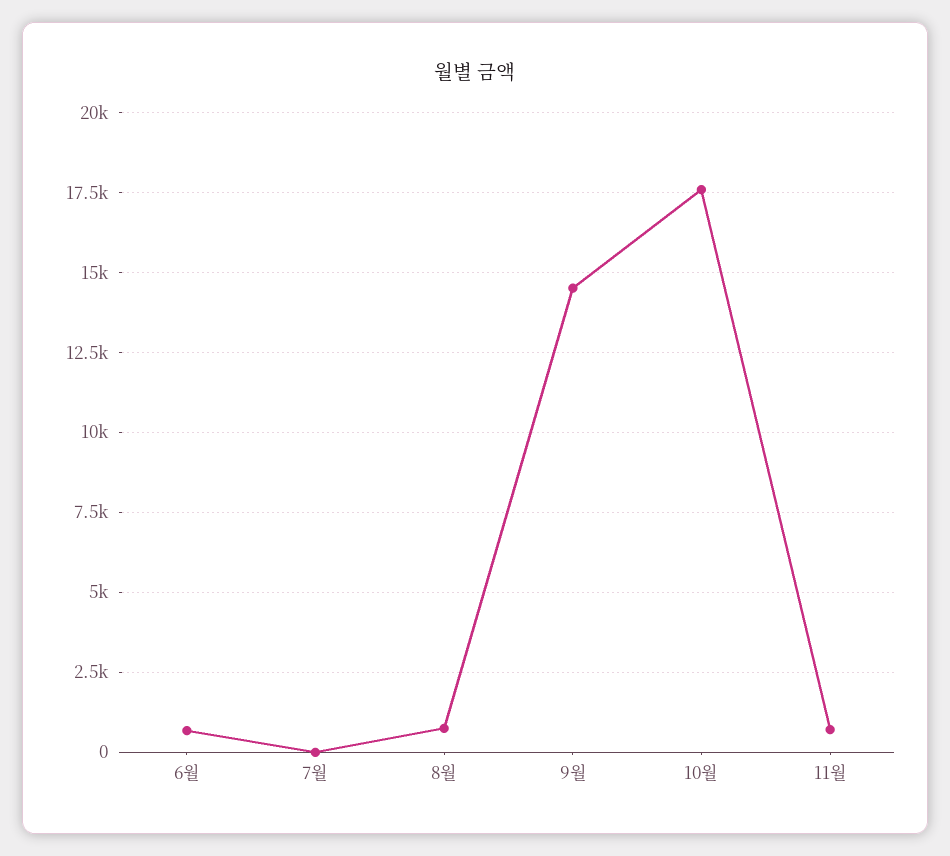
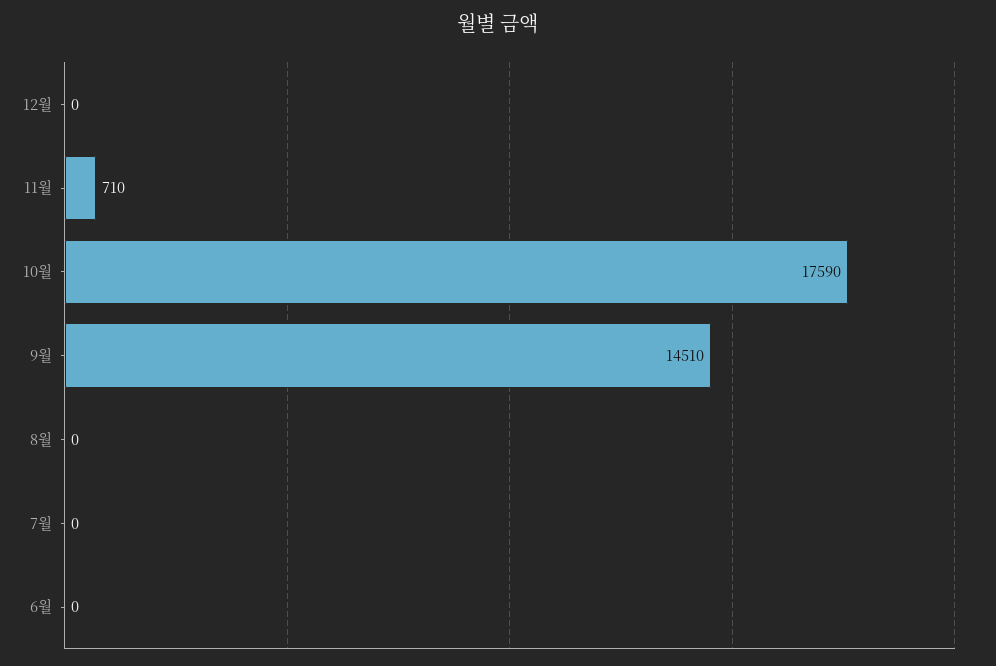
6월: 750 -> 0
8월: 750 -> 0
12월: none -> 0

